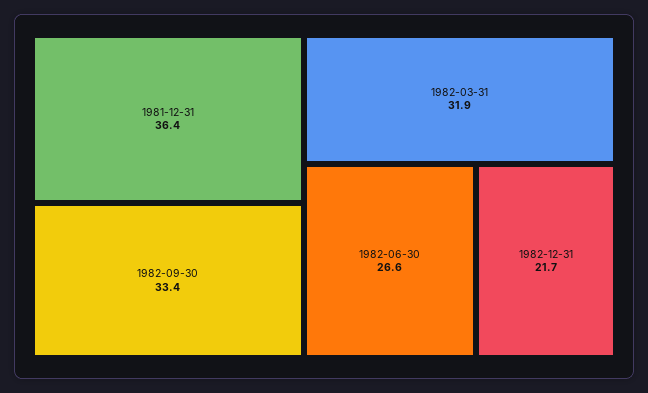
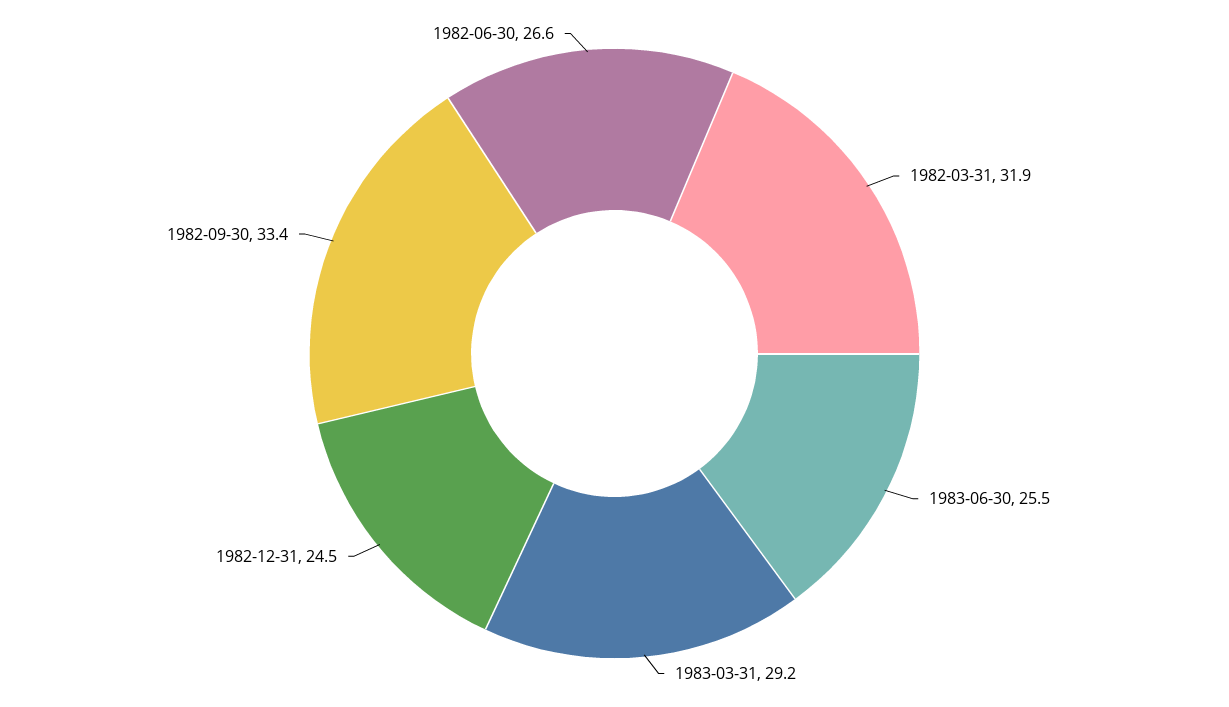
1981-12-31: 36.4 -> none
1982-12-31: 21.7 -> 24.5
1983-06-30: none -> 25.5
1983-03-31: none -> 29.2

